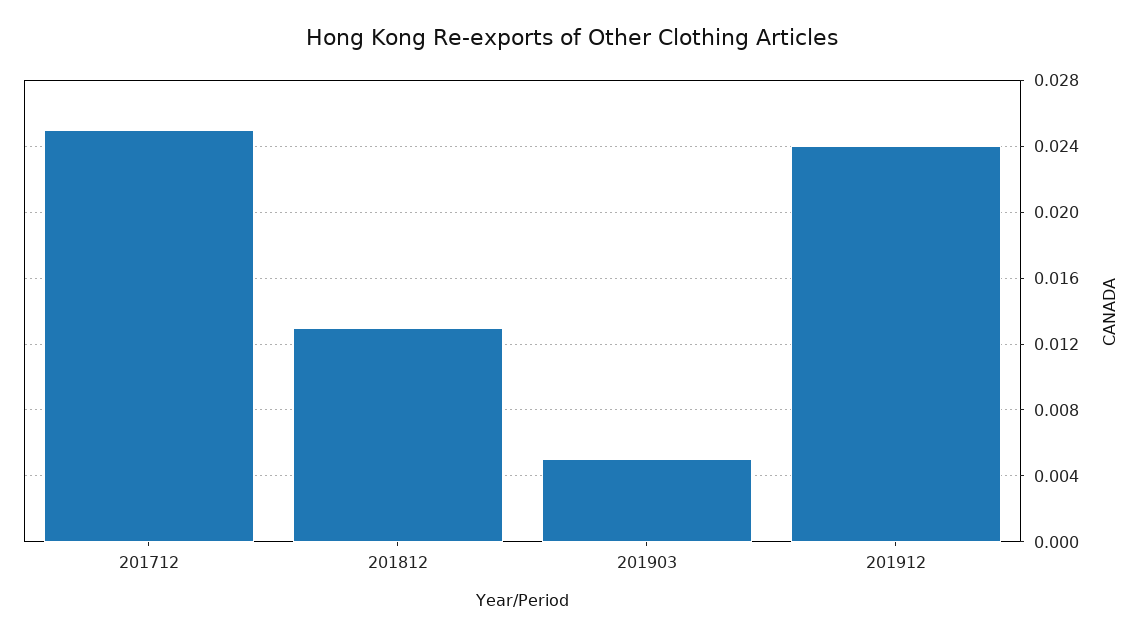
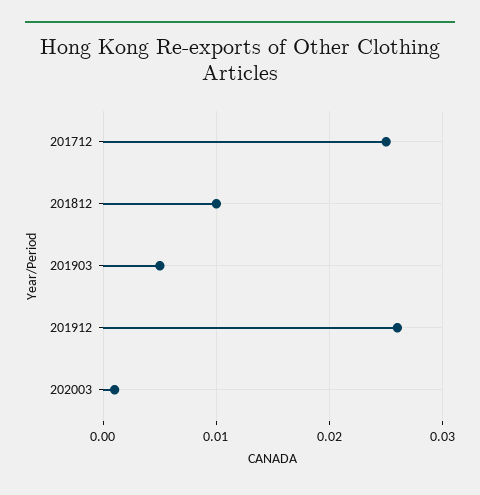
201812: 0.013 -> 0.01
201912: 0.024 -> 0.026
202003: none -> 0.001

